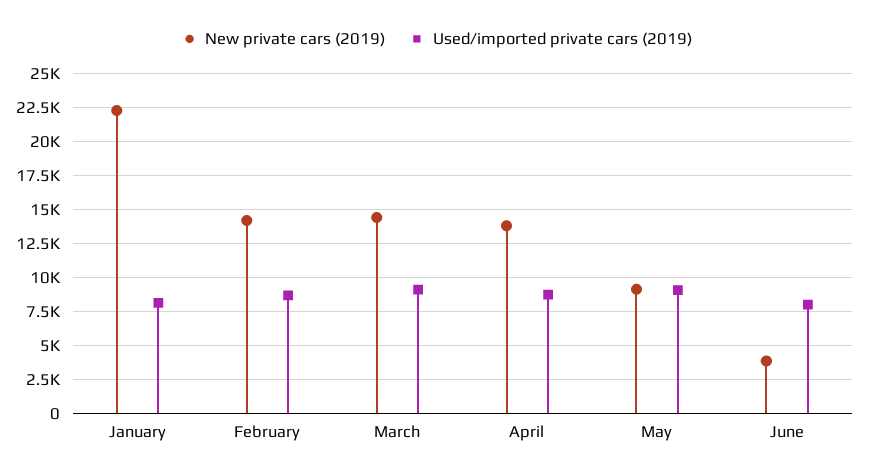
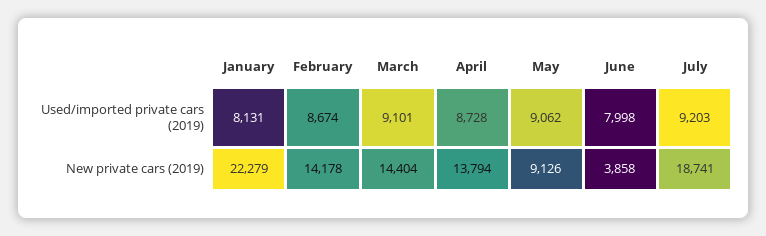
Used/imported private cars (2019), July: none -> 9203
New private cars (2019), July: none -> 18741

